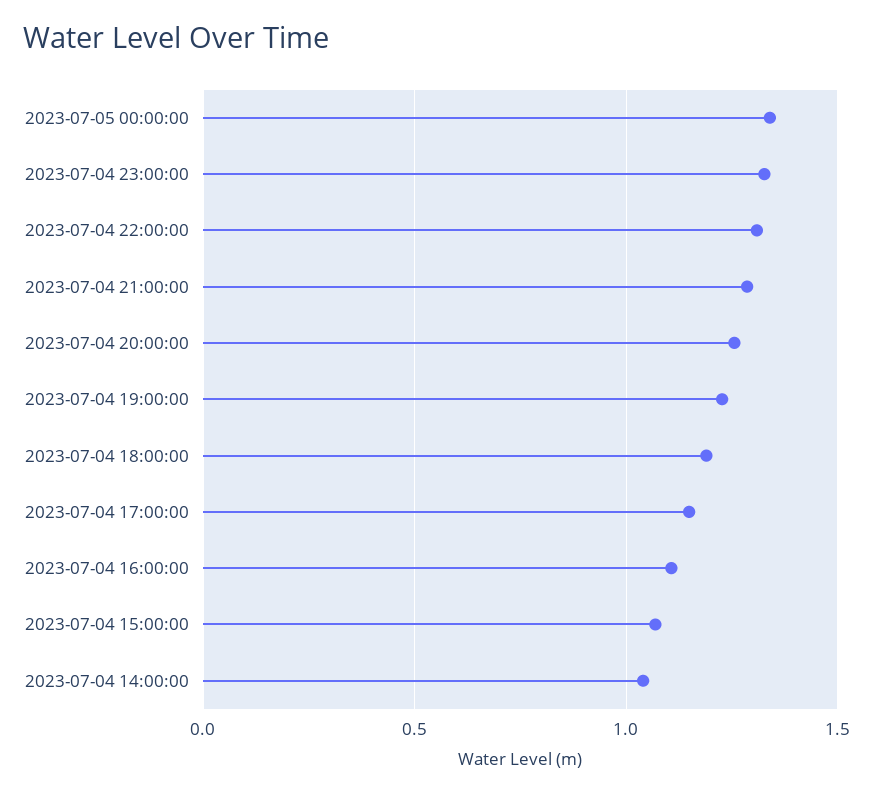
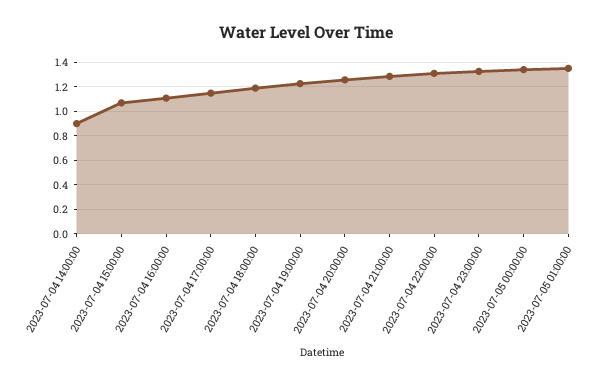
2023-07-04 14:00:00: 1.05 -> 0.9
2023-07-05 01:00:00: none -> 1.35

